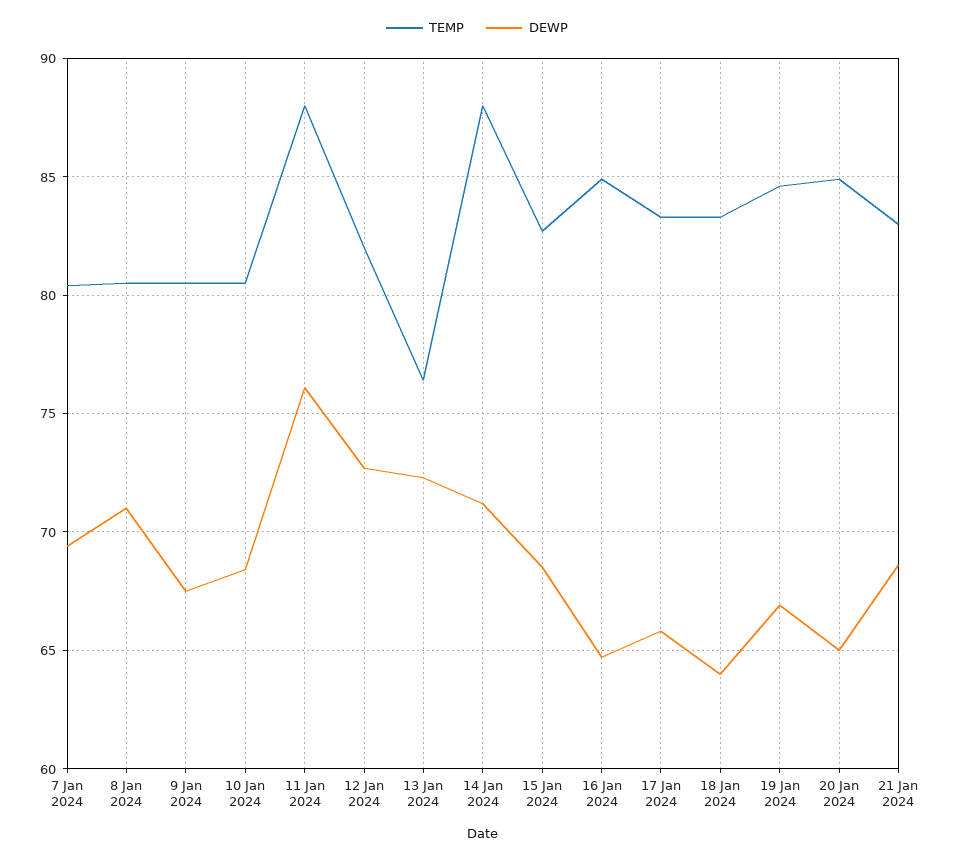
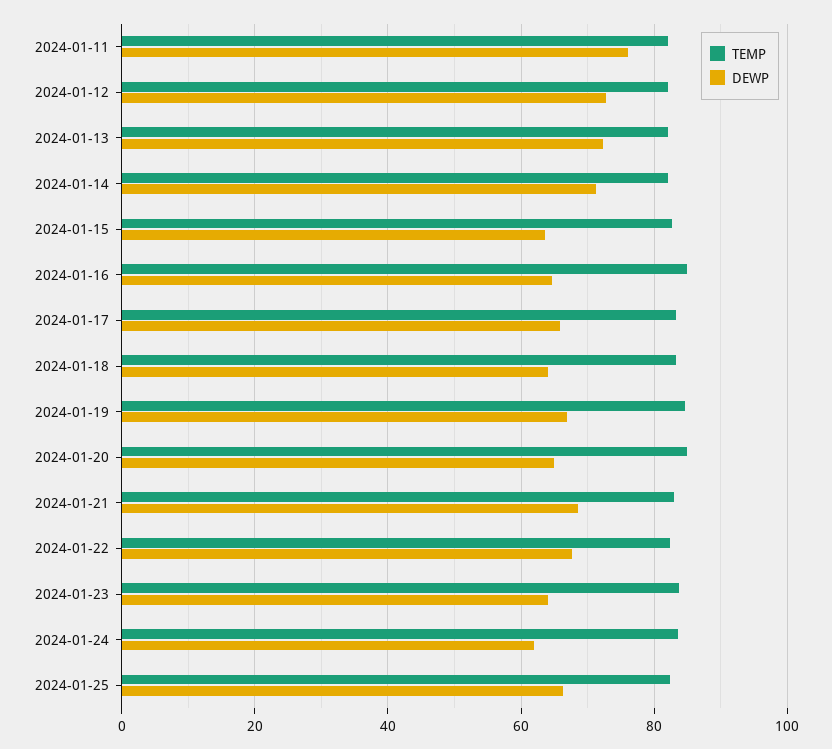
TEMP, 7 Jan 2024: 80.5 -> none
DEWP, 7 Jan 2024: 69.5 -> none
TEMP, 8 Jan 2024: 80.5 -> none
DEWP, 8 Jan 2024: 71 -> none
TEMP, 9 Jan 2024: 80.5 -> none
DEWP, 9 Jan 2024: 67.5 -> none
TEMP, 10 Jan 2024: 80.5 -> none
DEWP, 10 Jan 2024: 68.5 -> none
TEMP, 11 Jan 2024: 88 -> 82
TEMP, 13 Jan 2024: 76.5 -> 82
TEMP, 14 Jan 2024: 88 -> 82
DEWP, 15 Jan 2024: 68.5 -> 64
TEMP, 2024-01-22: none -> 82
DEWP, 2024-01-22: none -> 68
TEMP, 2024-01-23: none -> 84
DEWP, 2024-01-23: none -> 64
TEMP, 2024-01-24: none -> 84
DEWP, 2024-01-24: none -> 62
TEMP, 2024-01-25: none -> 82
DEWP, 2024-01-25: none -> 66

